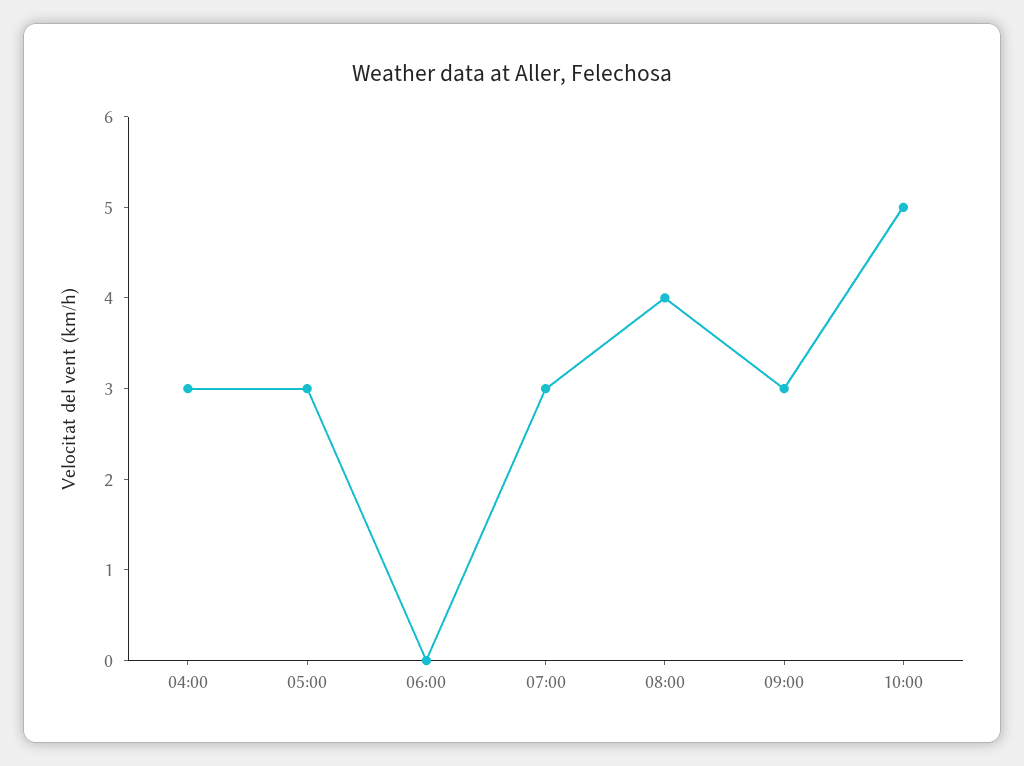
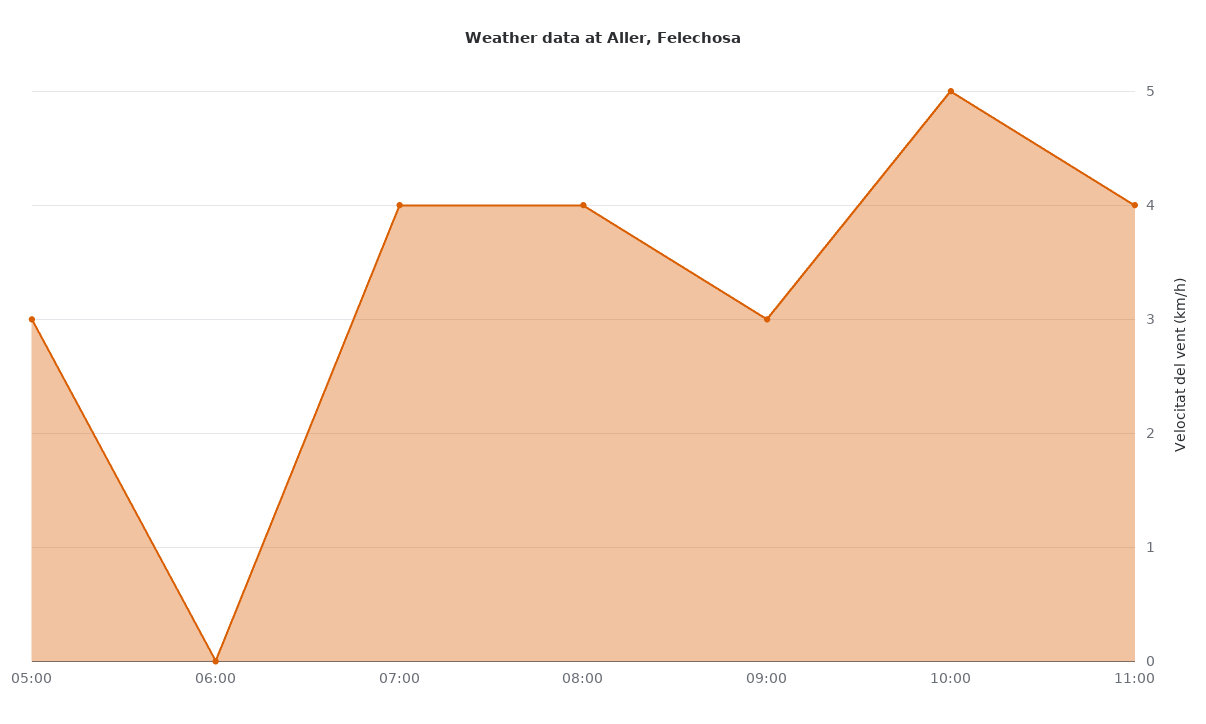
04:00: 3 -> none
07:00: 3 -> 4
11:00: none -> 4

